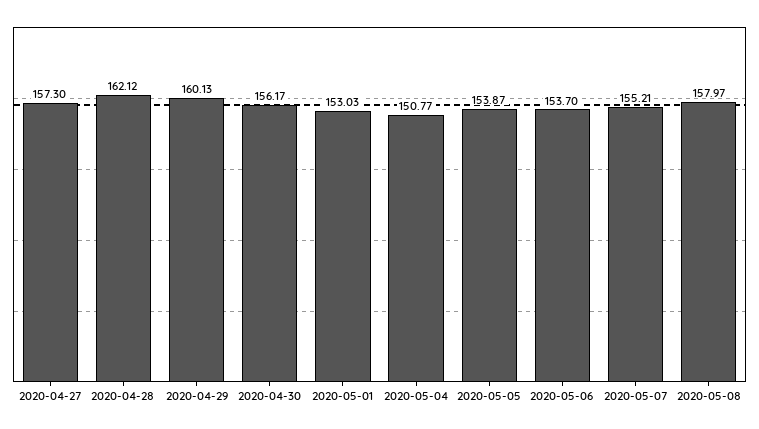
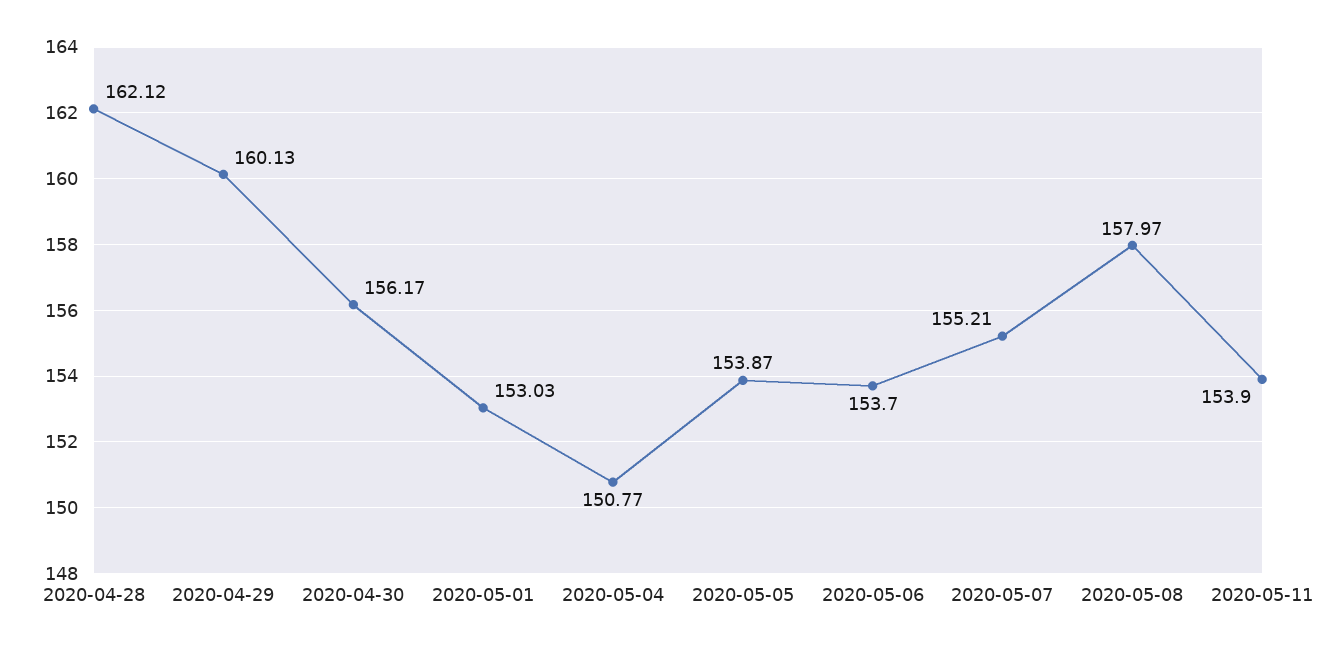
2020-04-27: 157.3 -> none
2020-05-11: none -> 153.9

